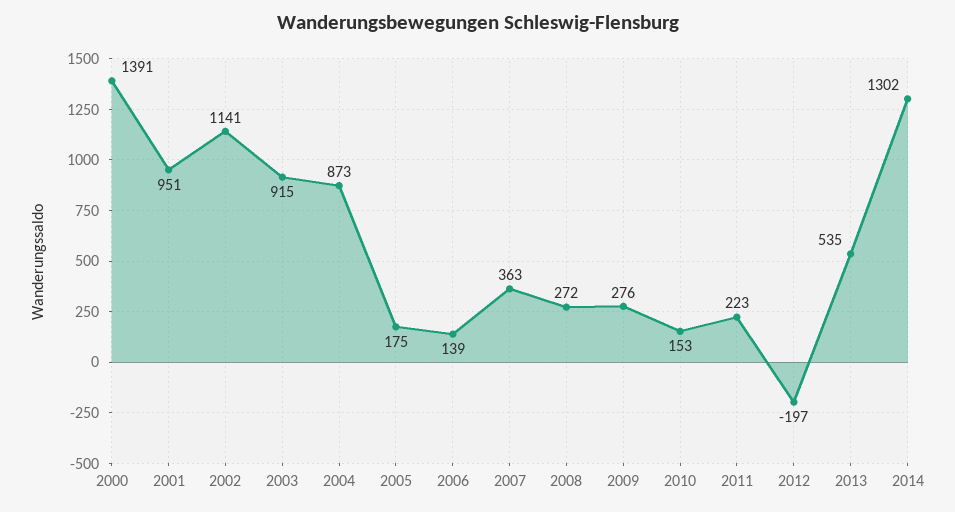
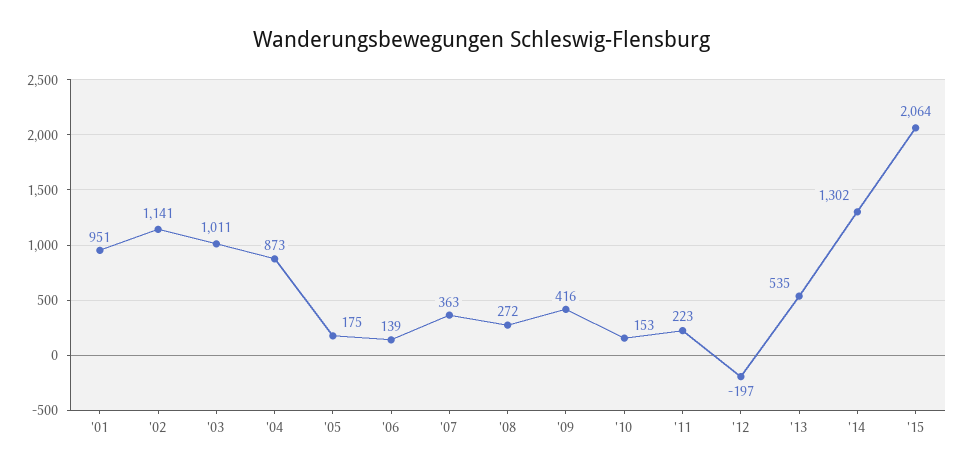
2000: 1391 -> none
2003: 915 -> 1011
2009: 276 -> 416
'15: none -> 2064

